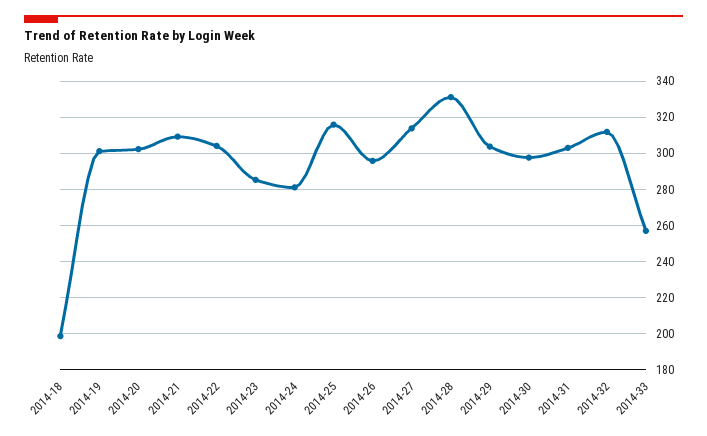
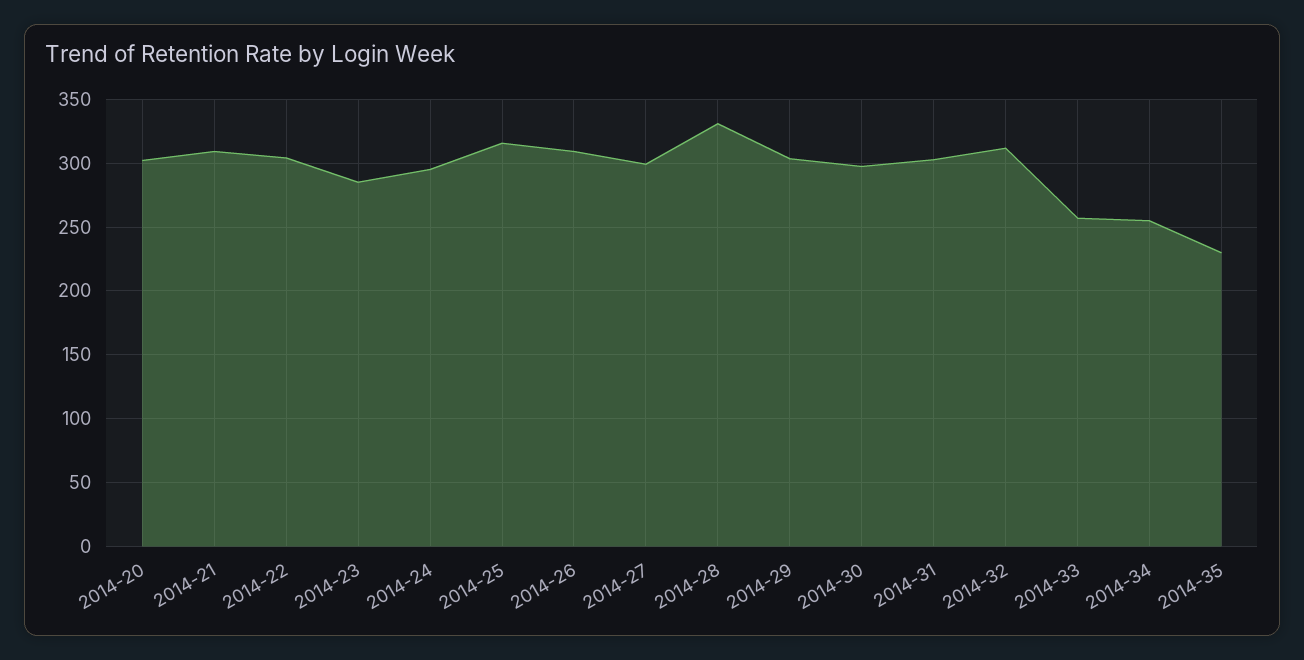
2014-18: 200 -> none
2014-19: 300 -> none
2014-24: 280 -> 295
2014-26: 295 -> 310
2014-27: 315 -> 300
2014-34: none -> 255
2014-35: none -> 230

